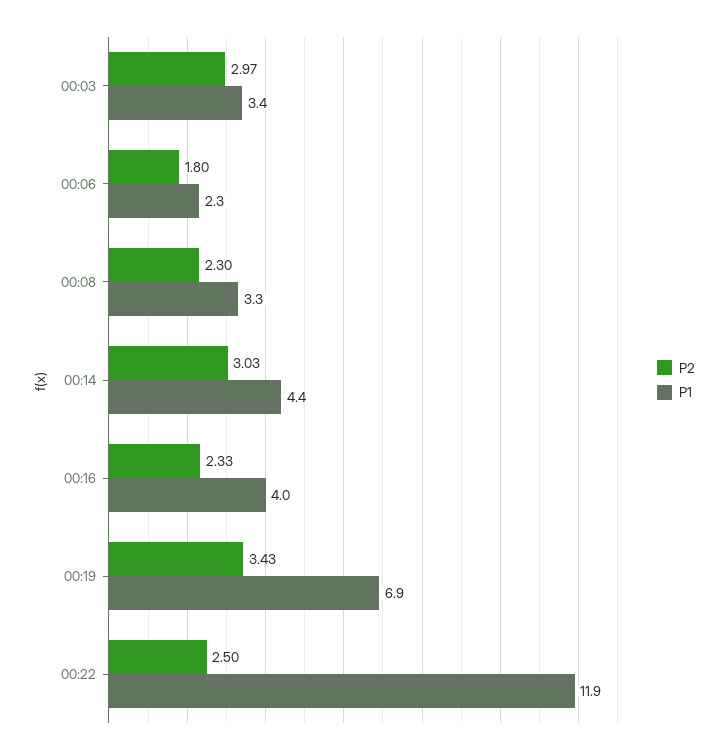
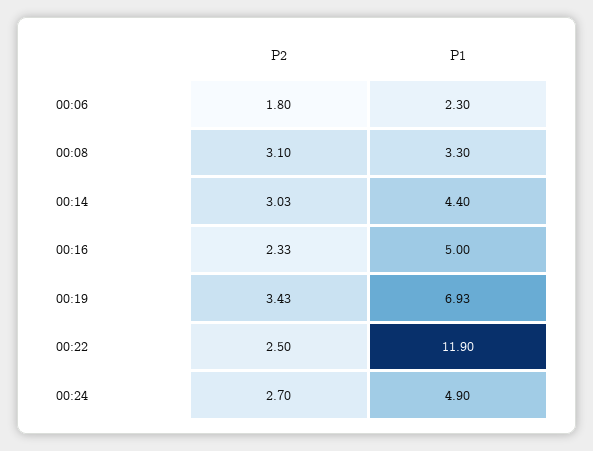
P2, 00:03: 2.97 -> none
P1, 00:03: 3.4 -> none
P2, 00:08: 2.3 -> 3.1
P1, 00:16: 4 -> 5
P2, 00:24: none -> 2.7
P1, 00:24: none -> 4.9

